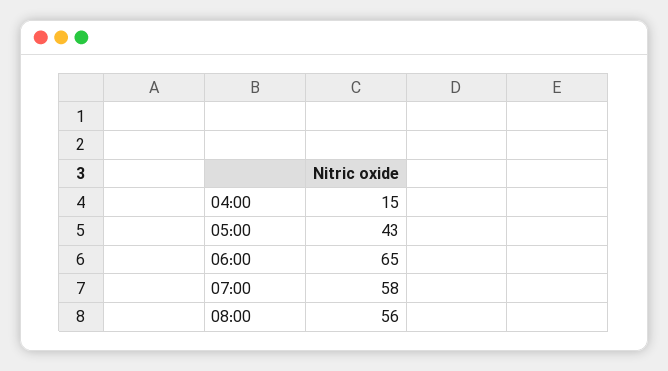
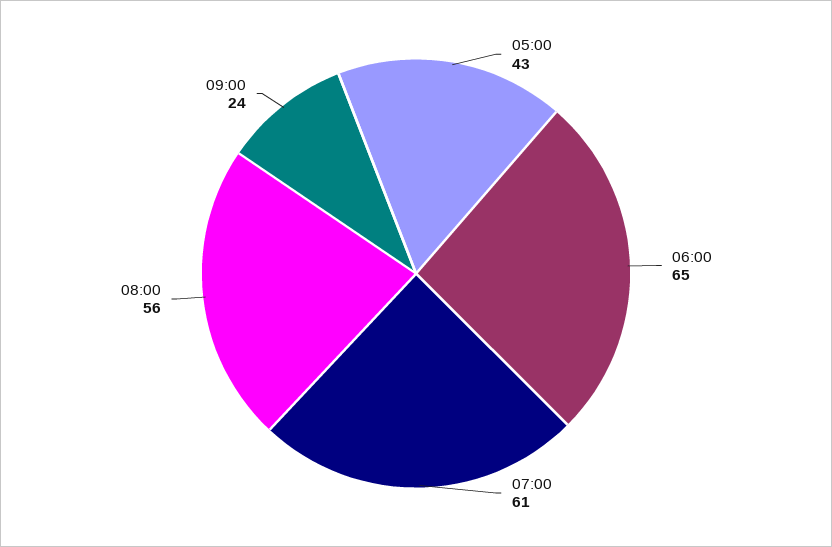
04:00: 15 -> none
07:00: 58 -> 61
09:00: none -> 24

